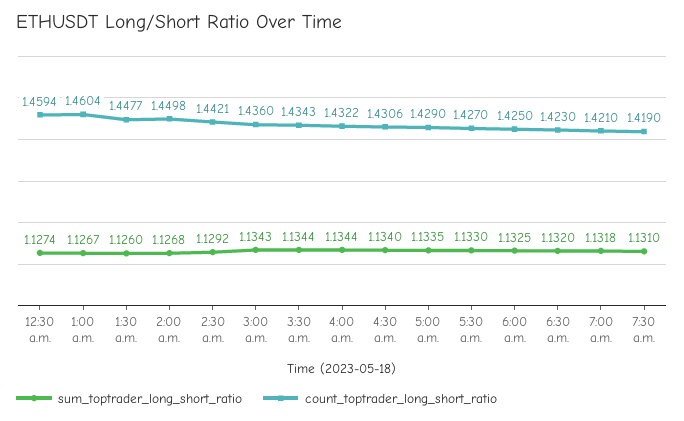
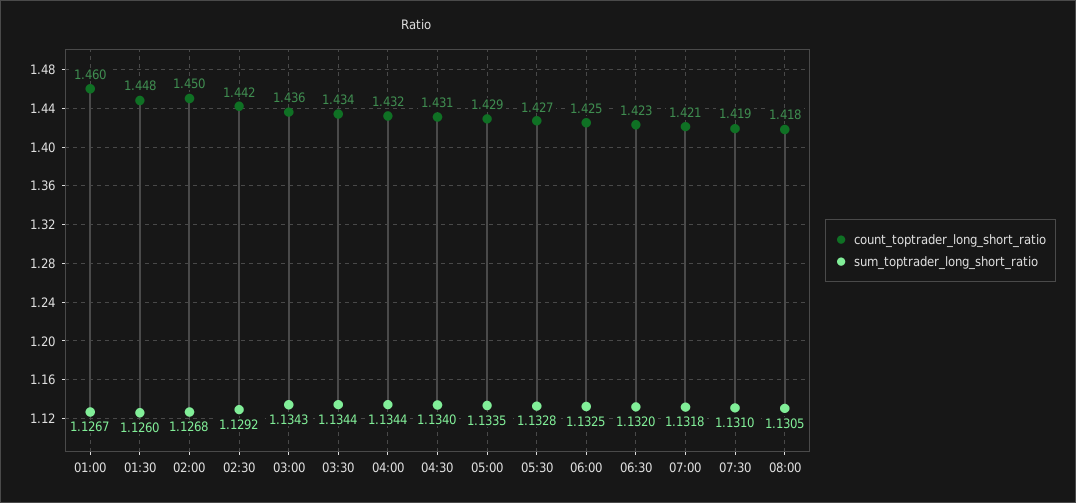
sum_toptrader_long_short_ratio, 12:30 a.m.: 1.1274 -> none
count_toptrader_long_short_ratio, 12:30 a.m.: 1.4594 -> none
sum_toptrader_long_short_ratio, 5:30 a.m.: 1.133 -> 1.1328
count_toptrader_long_short_ratio, 08:00: none -> 1.418
sum_toptrader_long_short_ratio, 08:00: none -> 1.1305

